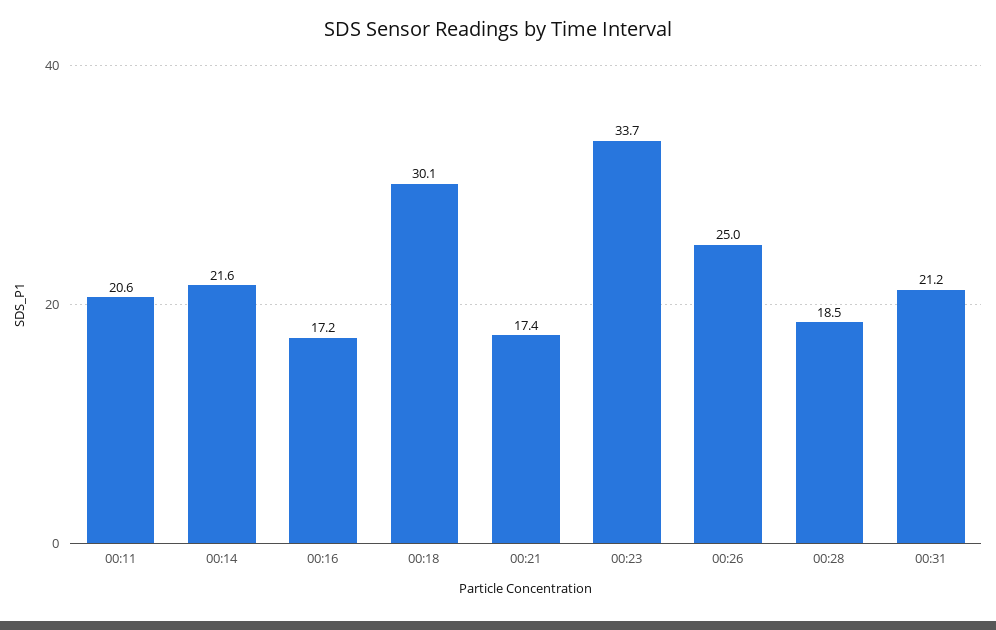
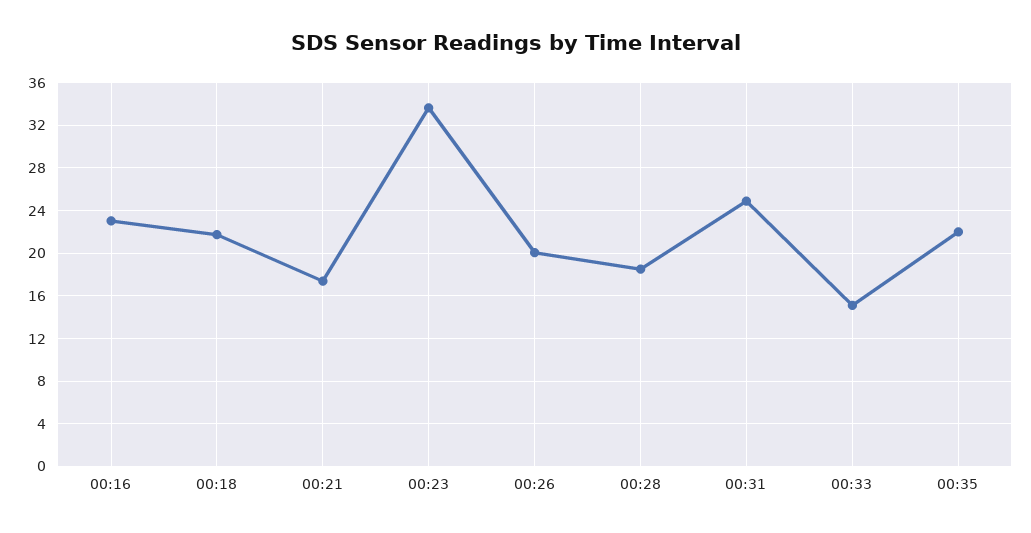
00:11: 20.6 -> none
00:14: 21.6 -> none
00:16: 17.2 -> 23
00:18: 30.1 -> 22
00:26: 25 -> 20
00:31: 21.2 -> 25
00:33: none -> 15
00:35: none -> 22

